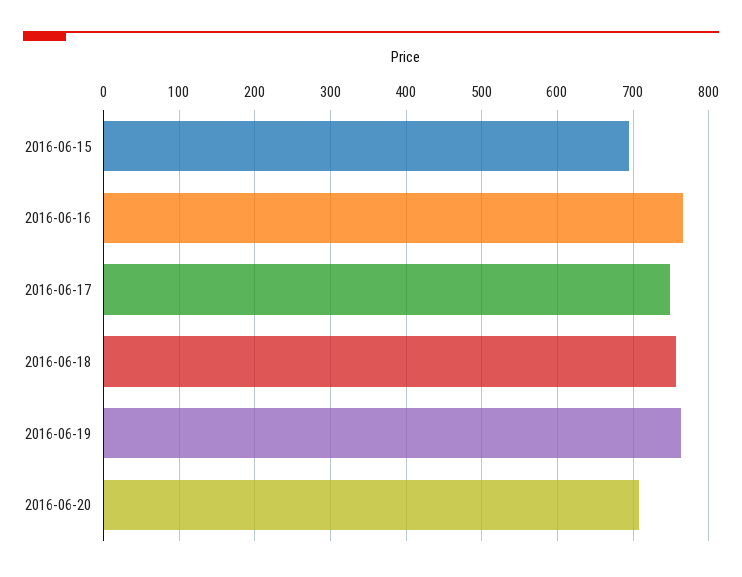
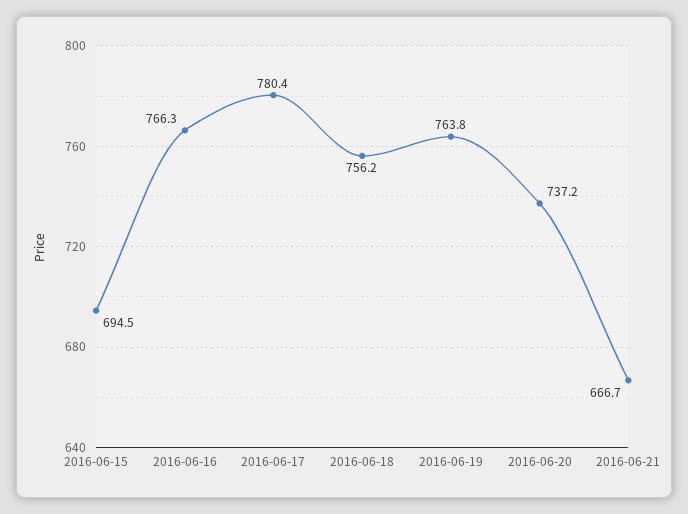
2016-06-17: 750 -> 780.4
2016-06-20: 710 -> 737.2
2016-06-21: none -> 666.7

